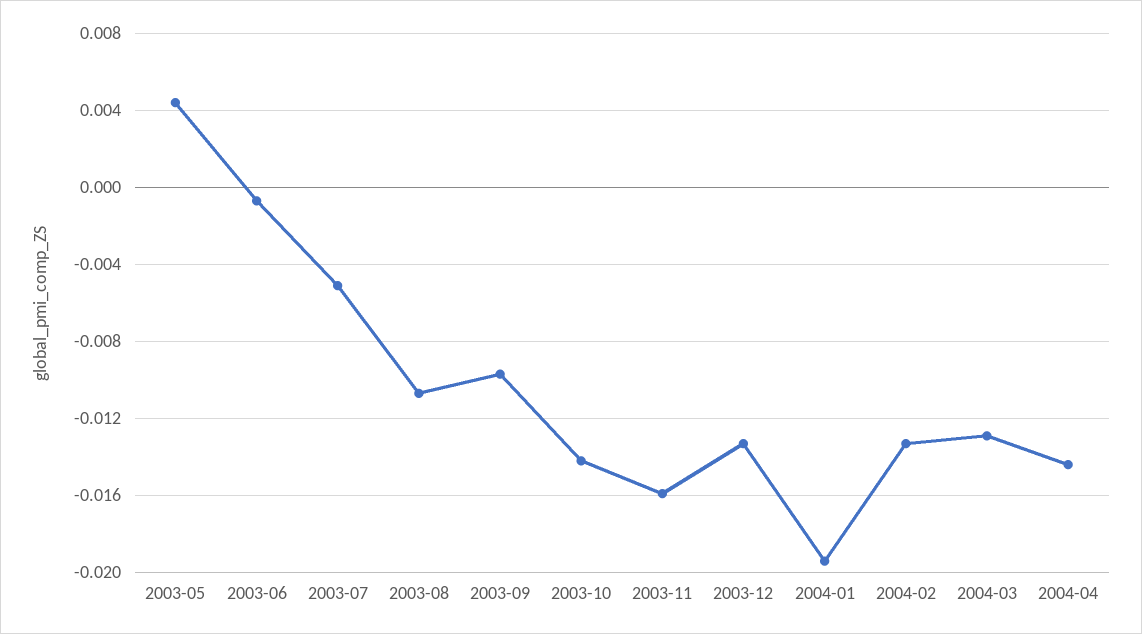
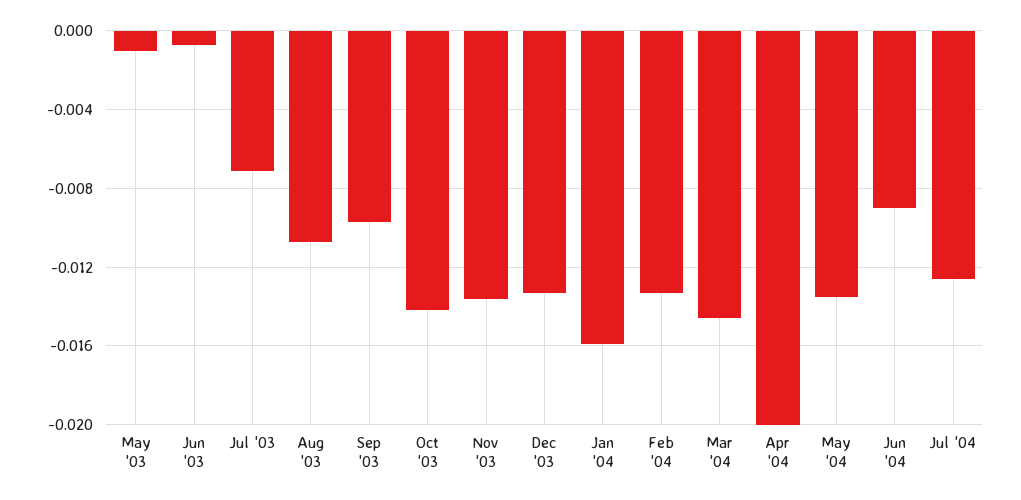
2003-05: 0.0045 -> -0.001
2003-07: -0.005 -> -0.007
2003-11: -0.016 -> -0.0135
2004-01: -0.0195 -> -0.016
2004-03: -0.013 -> -0.0145
2004-04: -0.0145 -> -0.02
May '04: none -> -0.0135
Jun '04: none -> -0.009
Jul '04: none -> -0.0125

